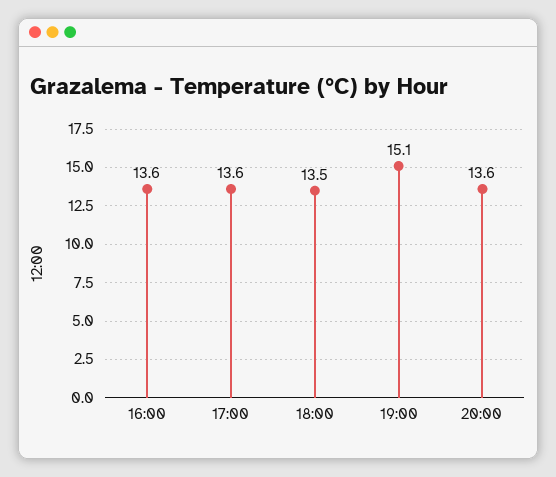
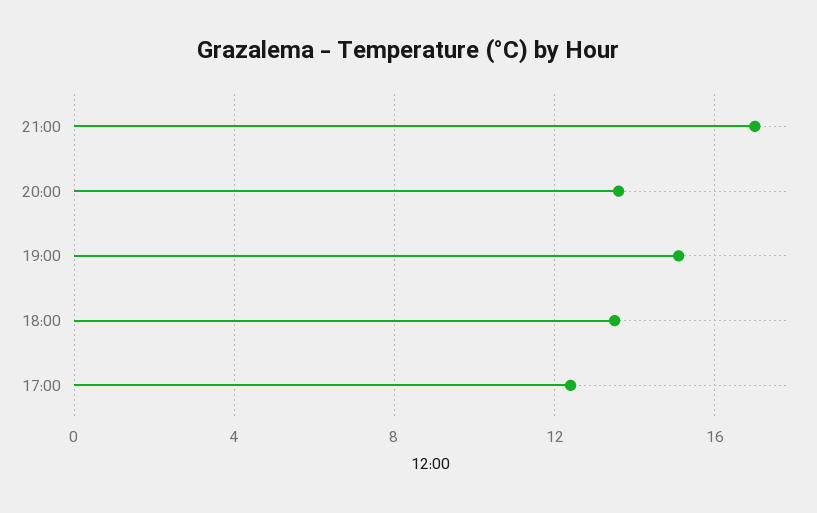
16:00: 13.6 -> none
17:00: 13.6 -> 12.5
21:00: none -> 17

